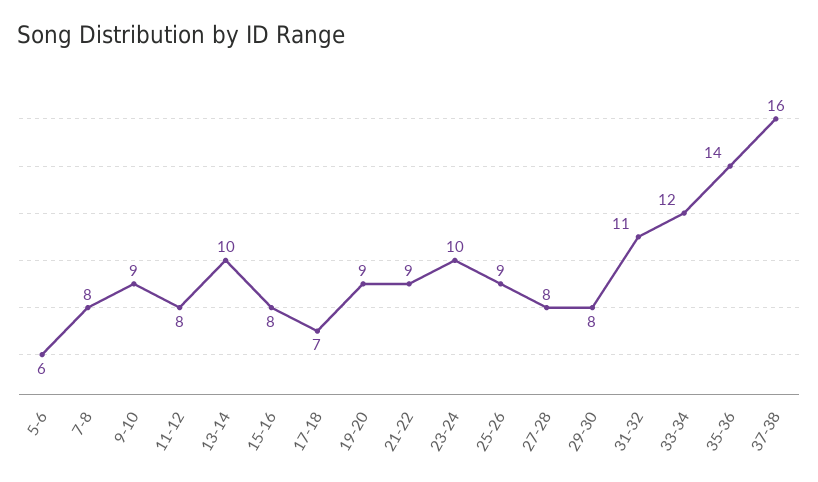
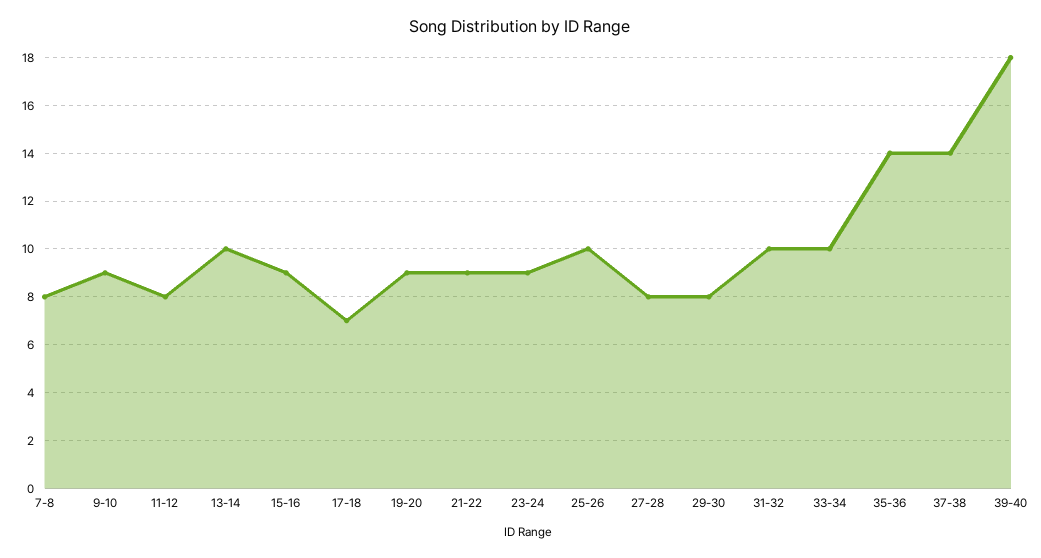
5-6: 6 -> none
15-16: 8 -> 9
23-24: 10 -> 9
25-26: 9 -> 10
31-32: 11 -> 10
33-34: 12 -> 10
37-38: 16 -> 14
39-40: none -> 18

